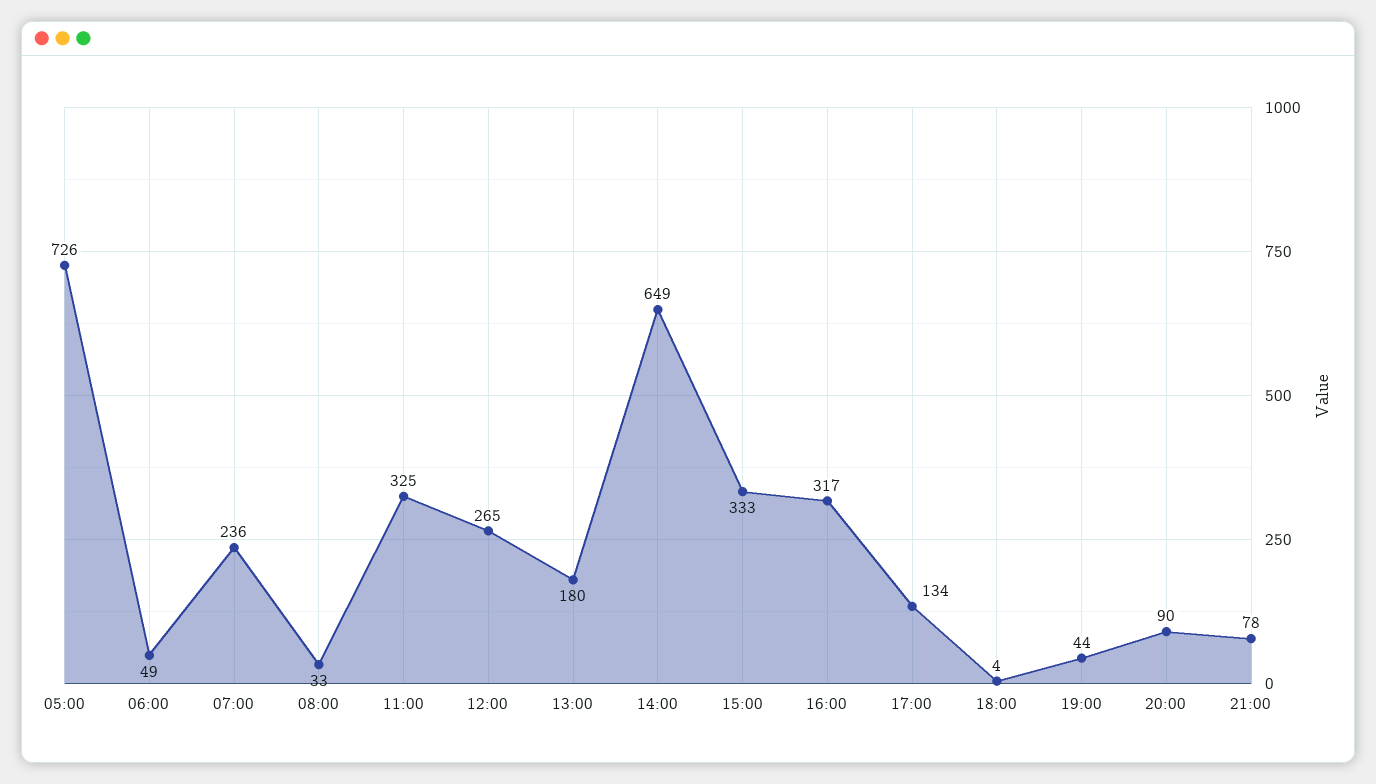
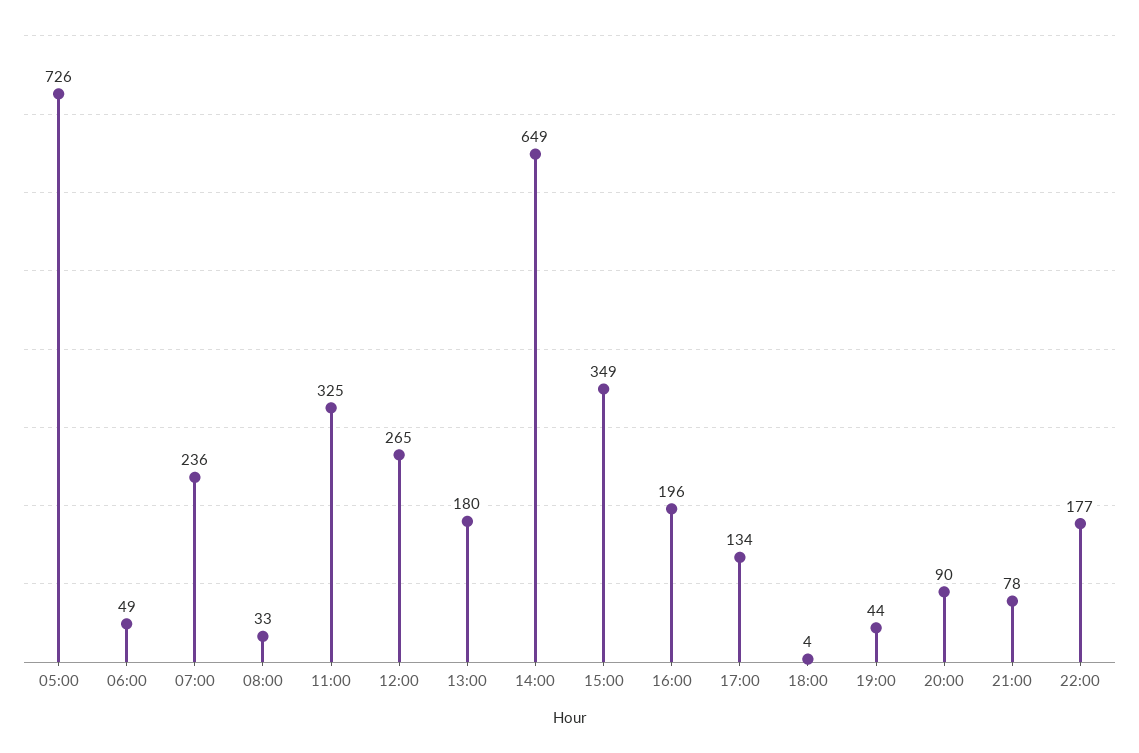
15:00: 333 -> 349
16:00: 317 -> 196
22:00: none -> 177

